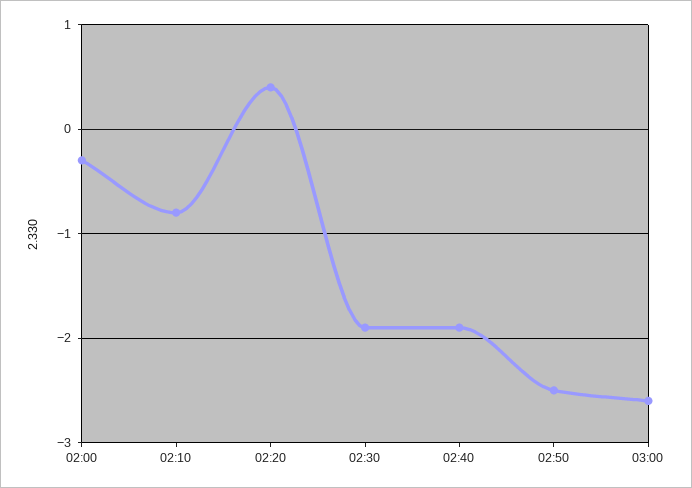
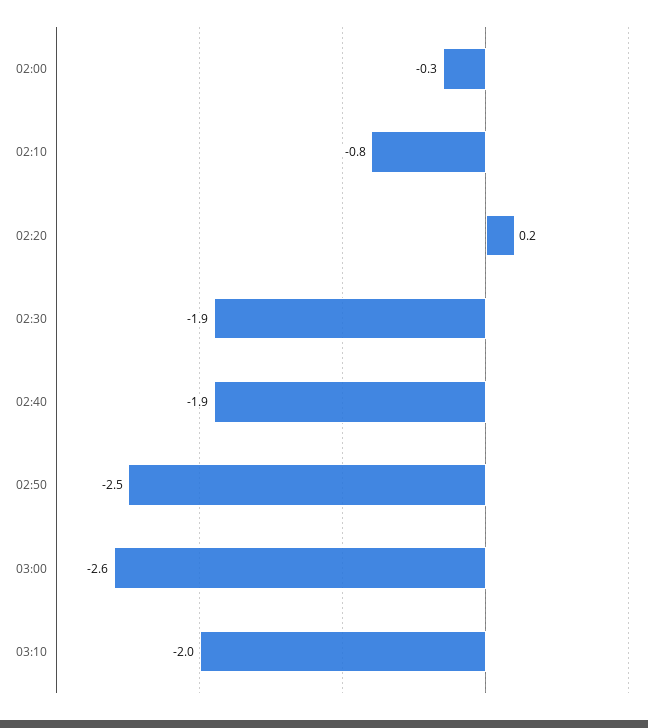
02:20: 0.4 -> 0.2
03:10: none -> -2

